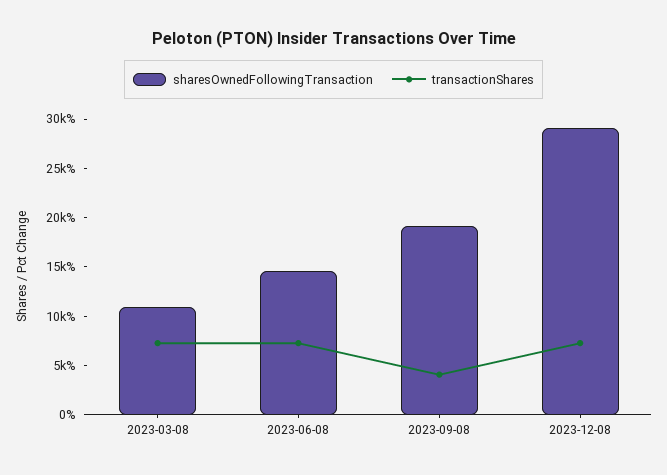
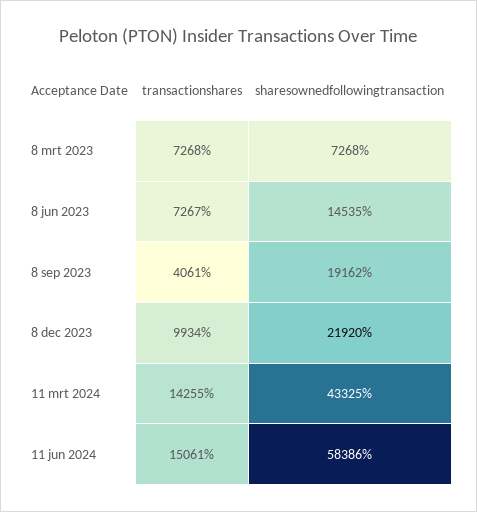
sharesOwnedFollowingTransaction, 2023-03-08: 11000 -> 7268
sharesOwnedFollowingTransaction, 2023-12-08: 29000 -> 21920
transactionShares, 2023-12-08: 7000 -> 9934
transactionShares, 11 mrt 2024: none -> 14255
sharesOwnedFollowingTransaction, 11 mrt 2024: none -> 43325
transactionShares, 11 jun 2024: none -> 15061
sharesOwnedFollowingTransaction, 11 jun 2024: none -> 58386

